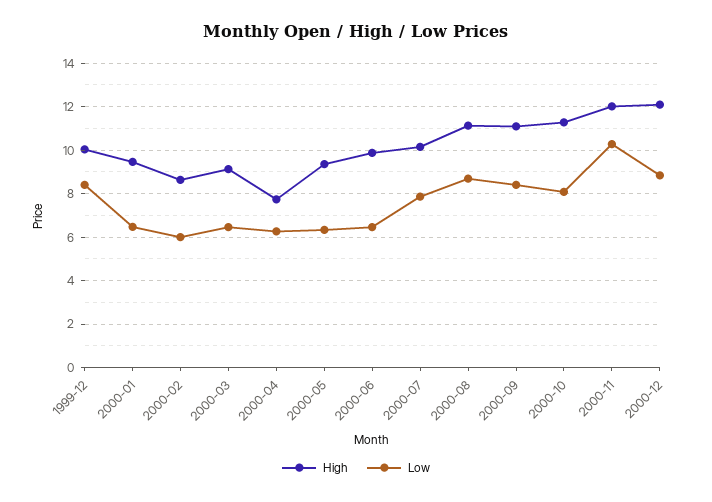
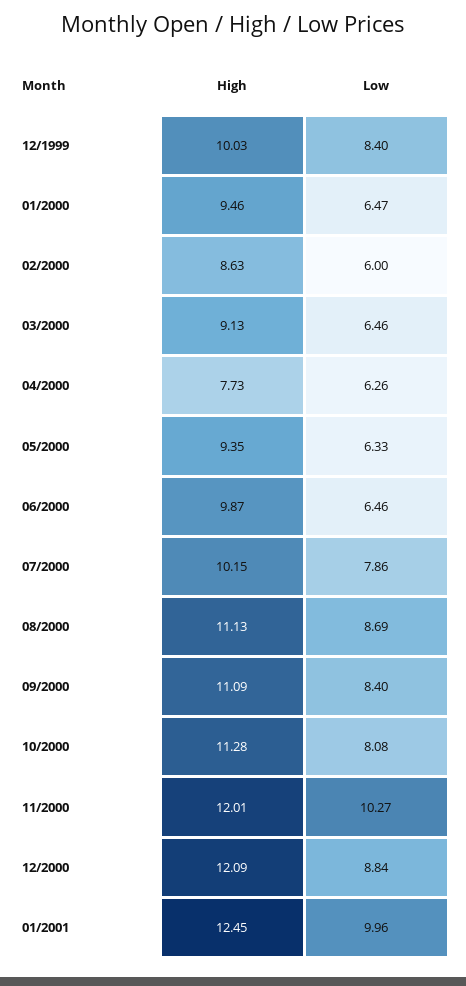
High, 01/2001: none -> 12.45
Low, 01/2001: none -> 9.96

